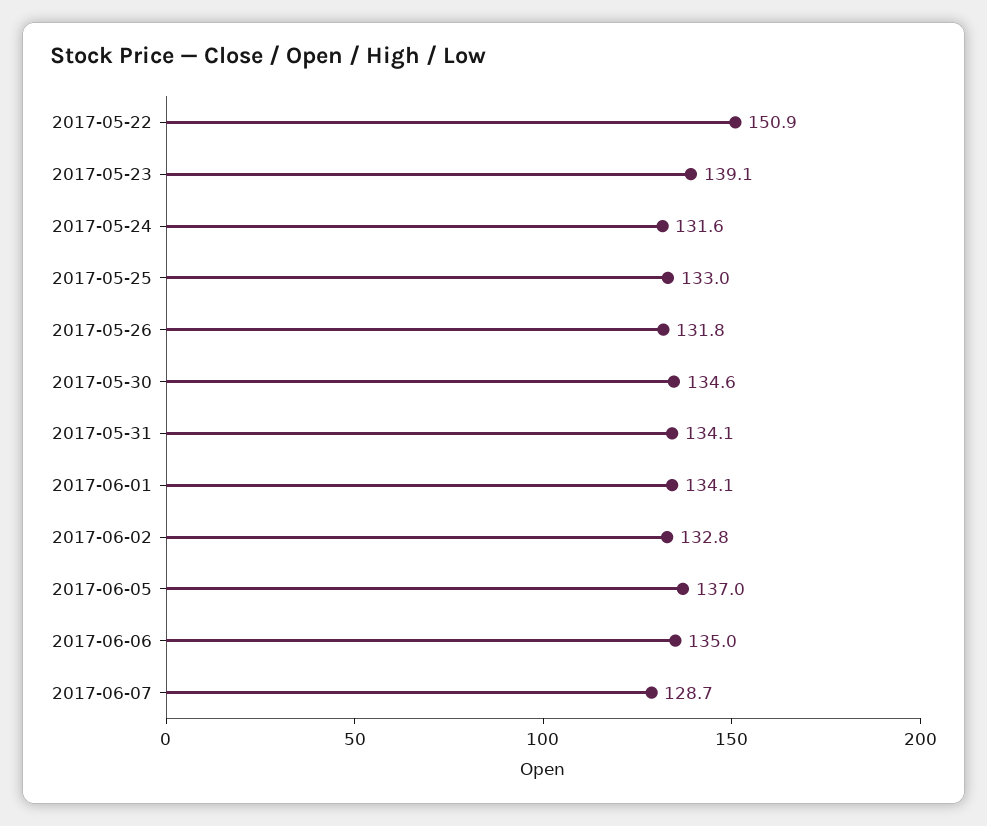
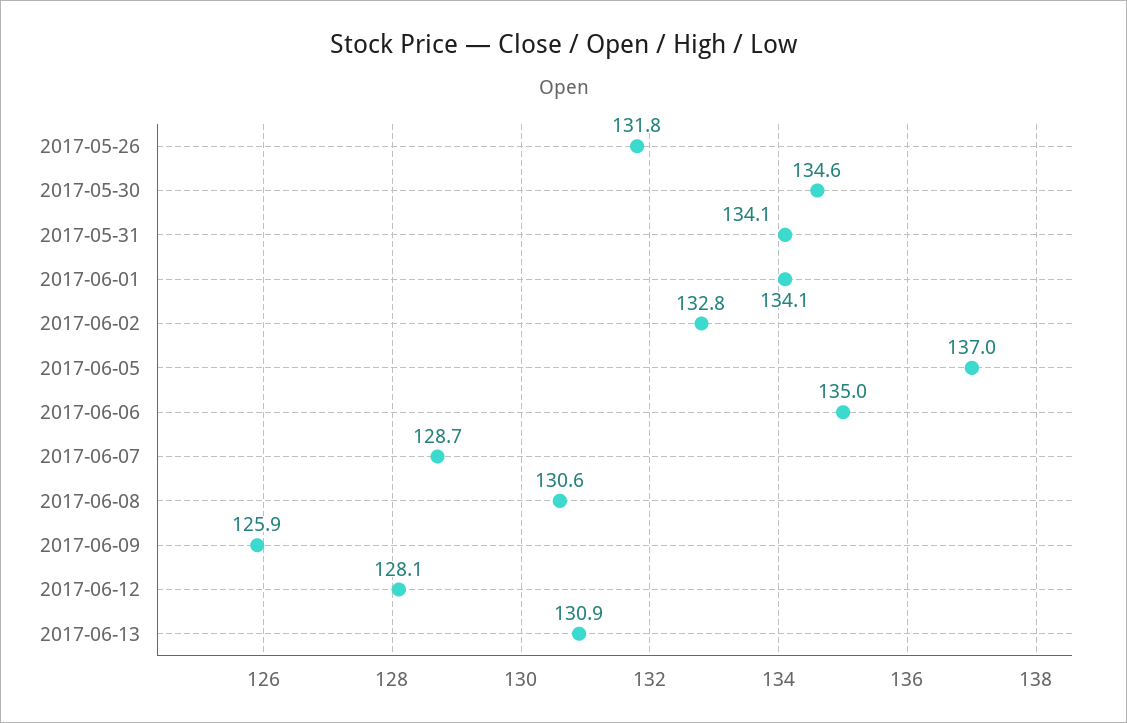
2017-05-22: 150.9 -> none
2017-05-23: 139.1 -> none
2017-05-24: 131.6 -> none
2017-05-25: 133 -> none
2017-06-08: none -> 130.6
2017-06-09: none -> 125.9
2017-06-12: none -> 128.1
2017-06-13: none -> 130.9

